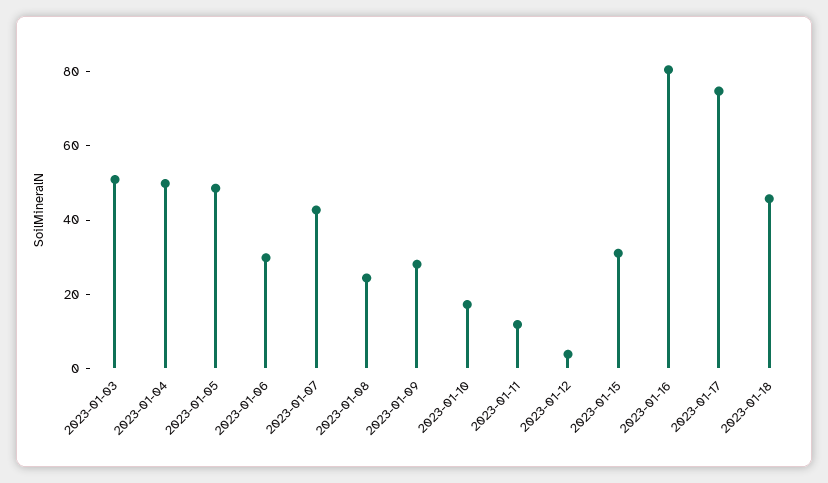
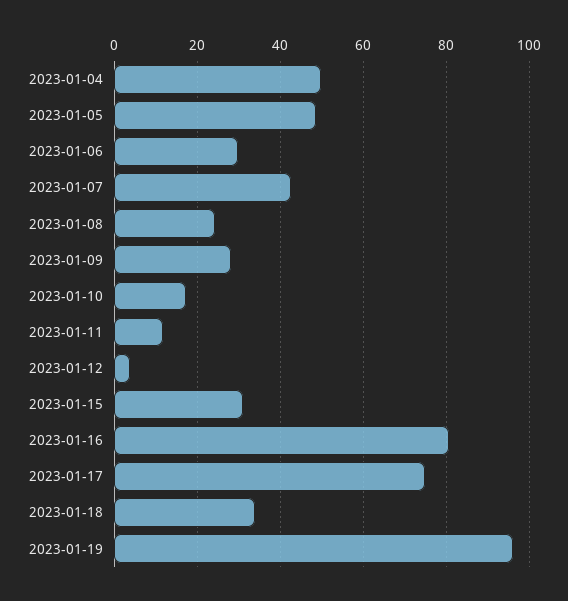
2023-01-03: 50 -> none
2023-01-18: 45 -> 34
2023-01-19: none -> 96

